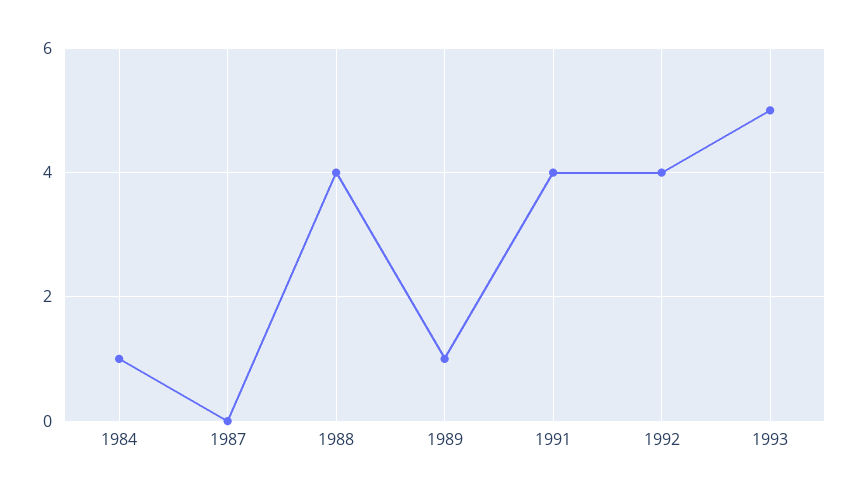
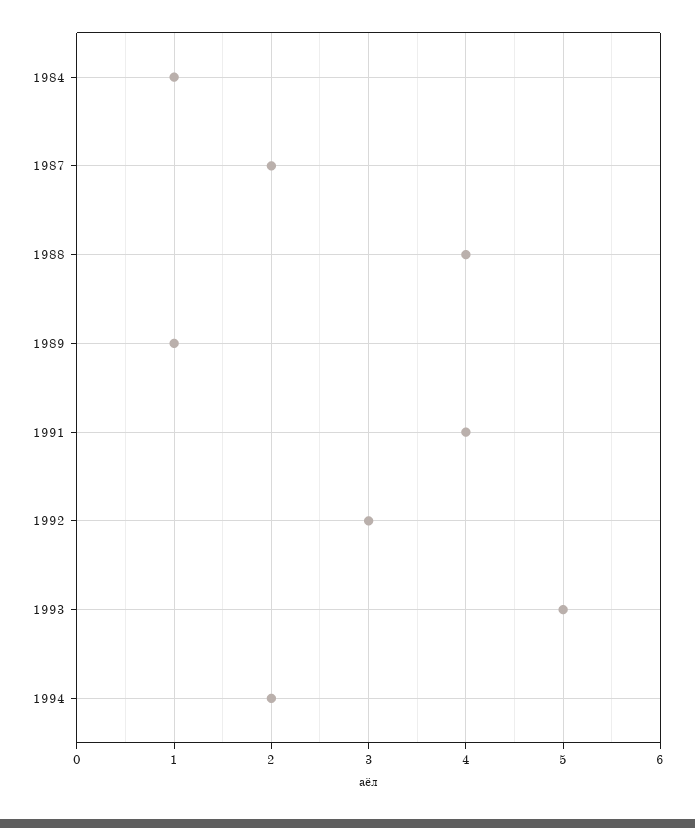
1987: 0 -> 2
1992: 4 -> 3
1994: none -> 2

